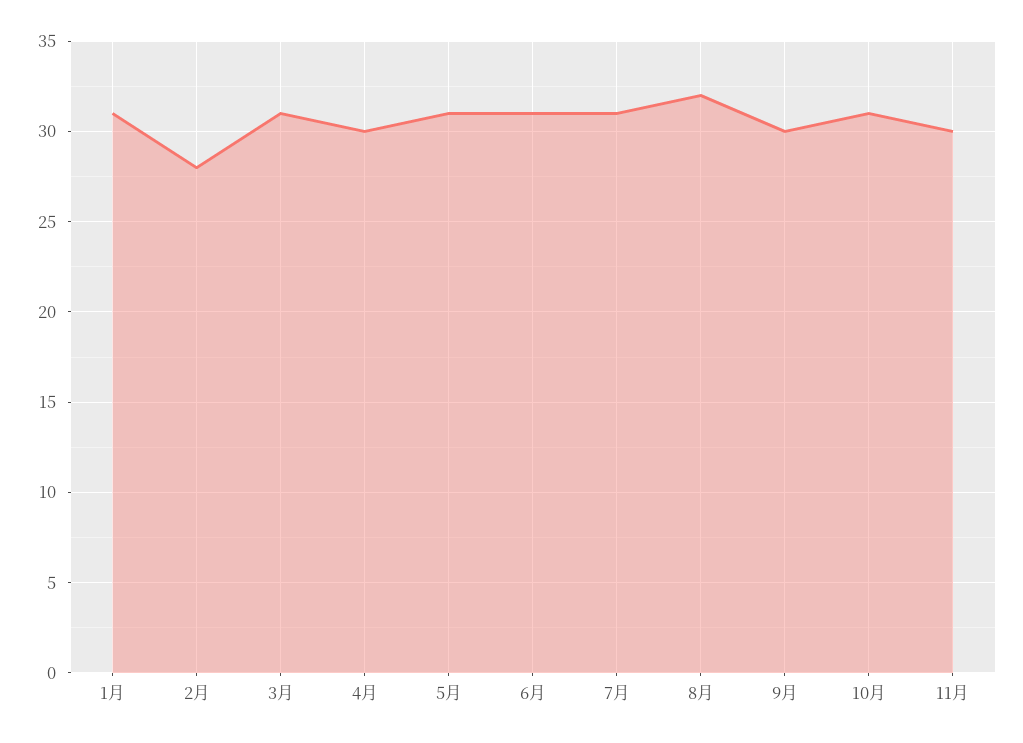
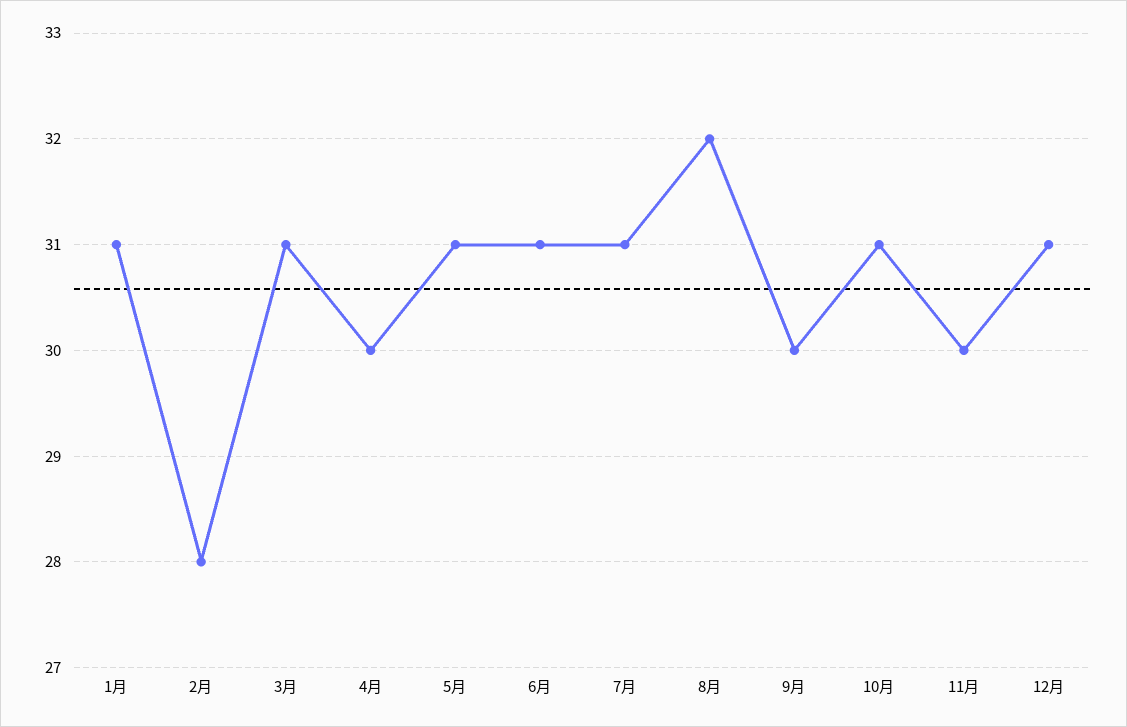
12月: none -> 31

